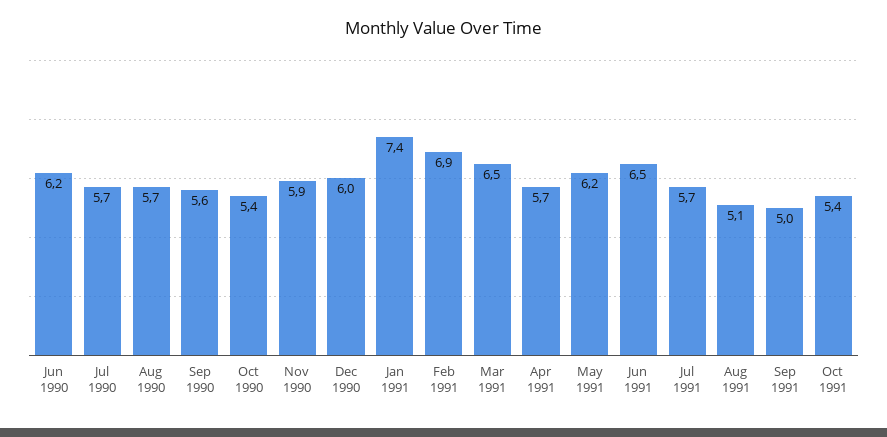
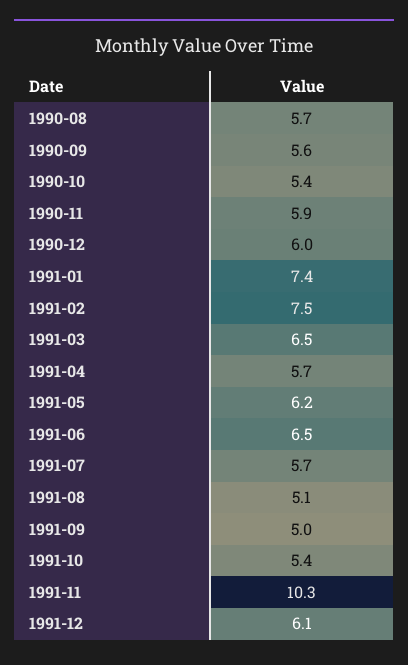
Jun 1990: 6.2 -> none
Jul 1990: 5.7 -> none
Feb 1991: 6.9 -> 7.5
1991-11: none -> 10.3
1991-12: none -> 6.1

